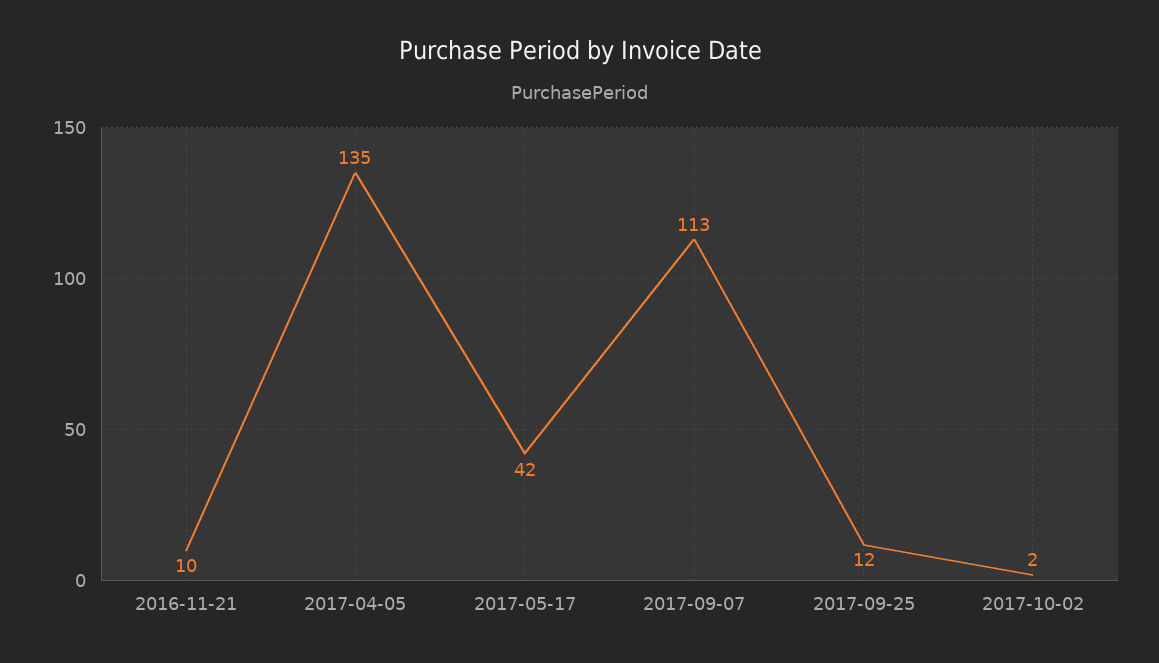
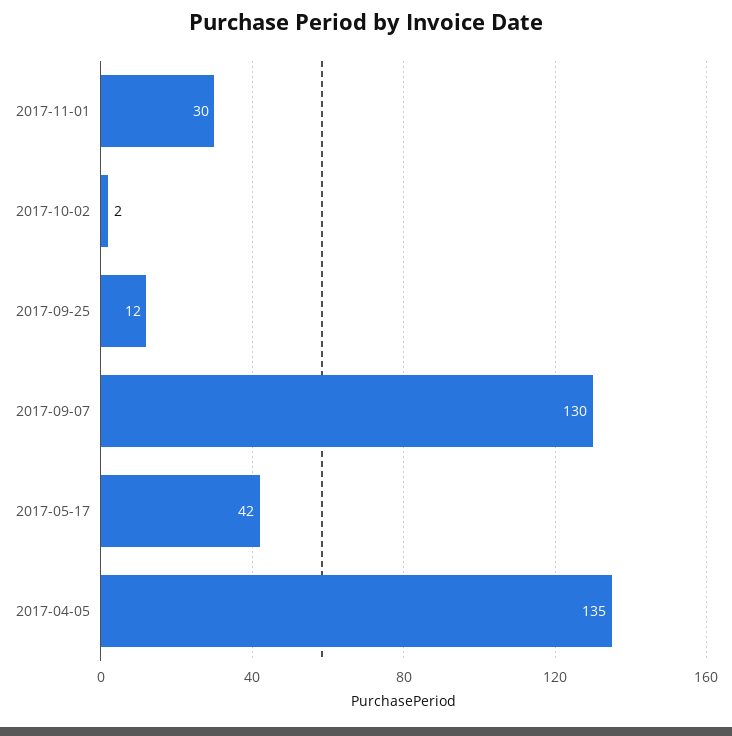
2016-11-21: 10 -> none
2017-09-07: 113 -> 130
2017-11-01: none -> 30

